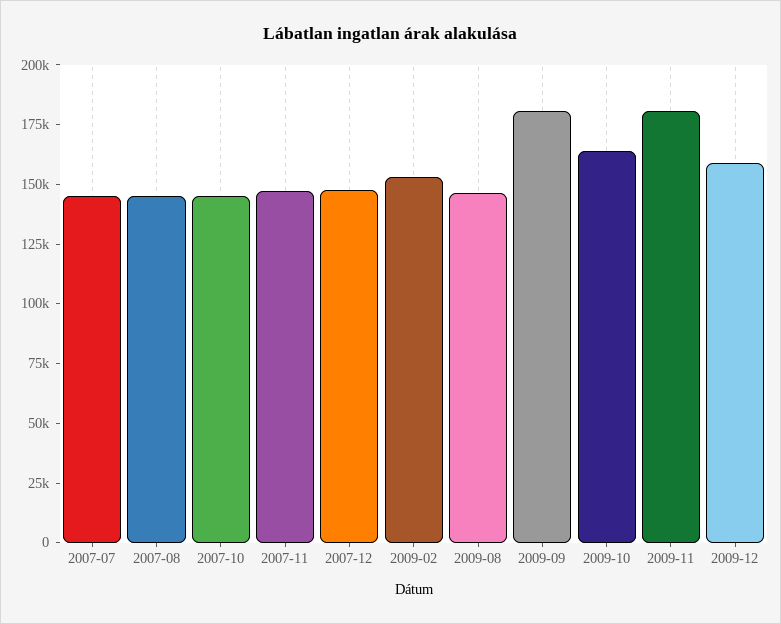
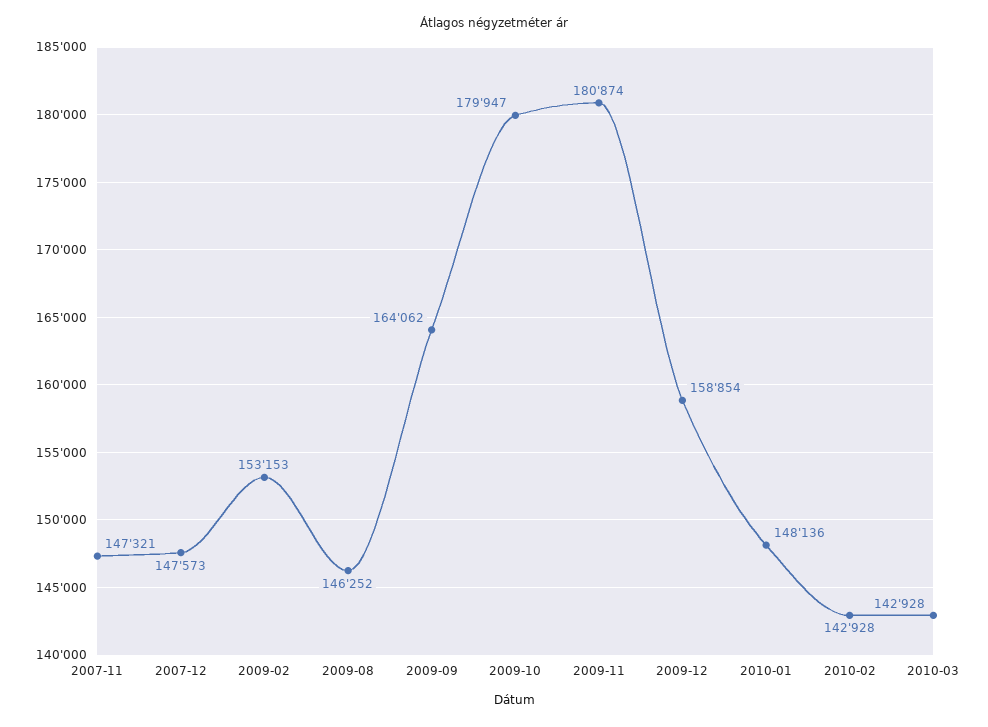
2007-07: 145000 -> none
2007-08: 145000 -> none
2007-10: 145000 -> none
2009-09: 180000 -> 164062
2009-10: 165000 -> 179947
2010-01: none -> 148136
2010-02: none -> 142928
2010-03: none -> 142928

